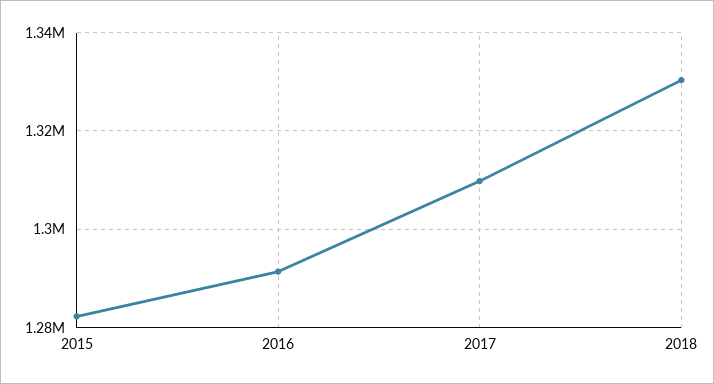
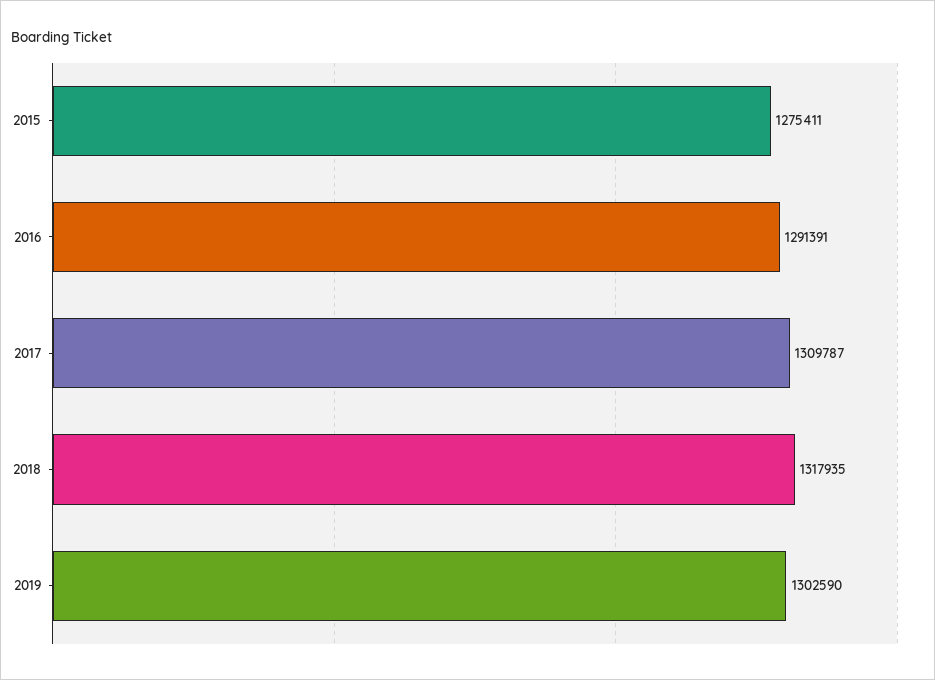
2015: 1282000 -> 1275411
2018: 1330000 -> 1317935
2019: none -> 1302590

